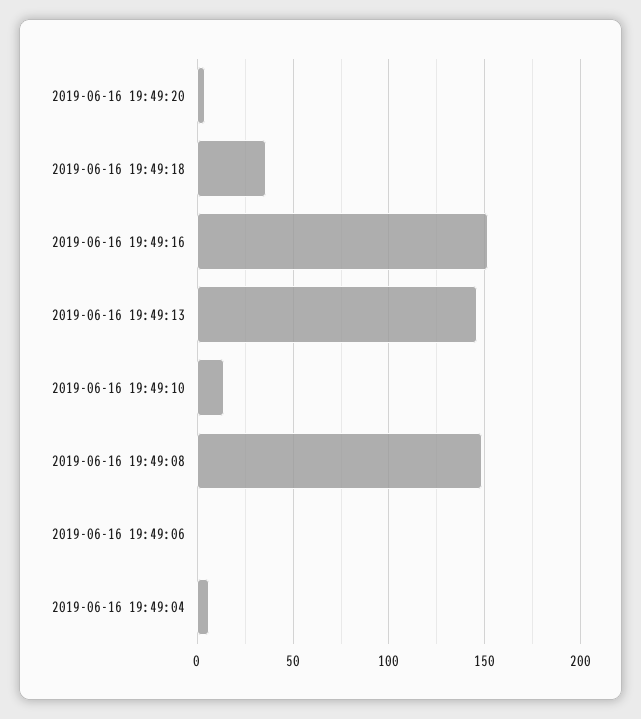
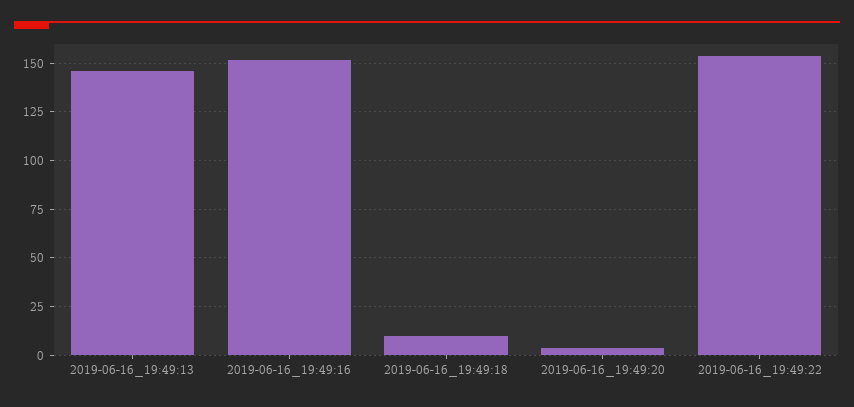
2019-06-16 19:49:18: 35 -> 10
2019-06-16 19:49:10: 15 -> none
2019-06-16 19:49:08: 150 -> none
2019-06-16 19:49:06: 0 -> none
2019-06-16 19:49:04: 5 -> none
2019-06-16_19:49:22: none -> 155

